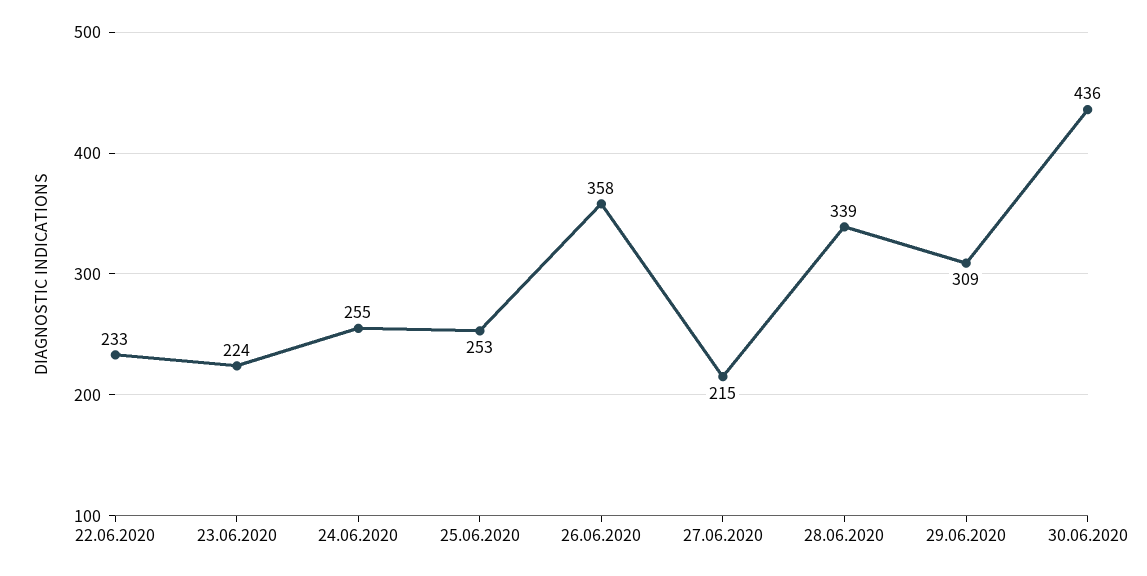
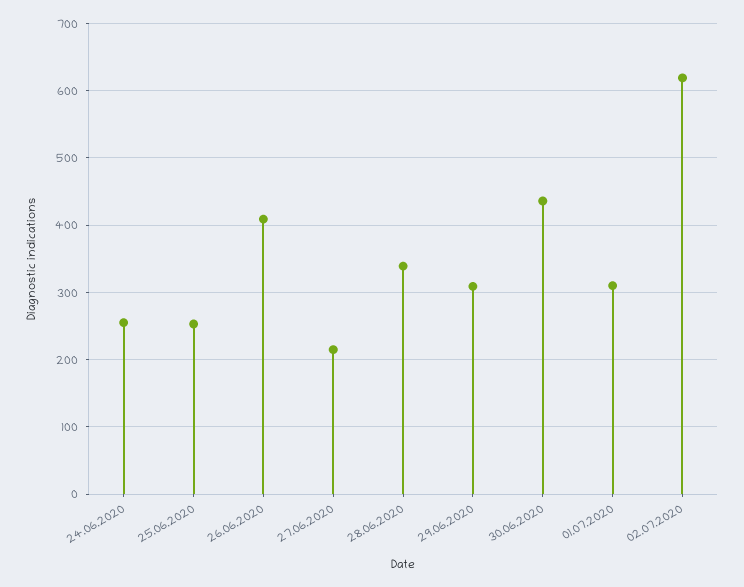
22.06.2020: 233 -> none
23.06.2020: 224 -> none
26.06.2020: 358 -> 410
01.07.2020: none -> 310
02.07.2020: none -> 620

